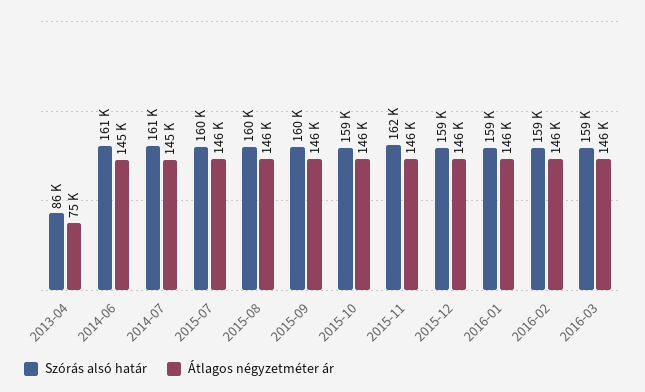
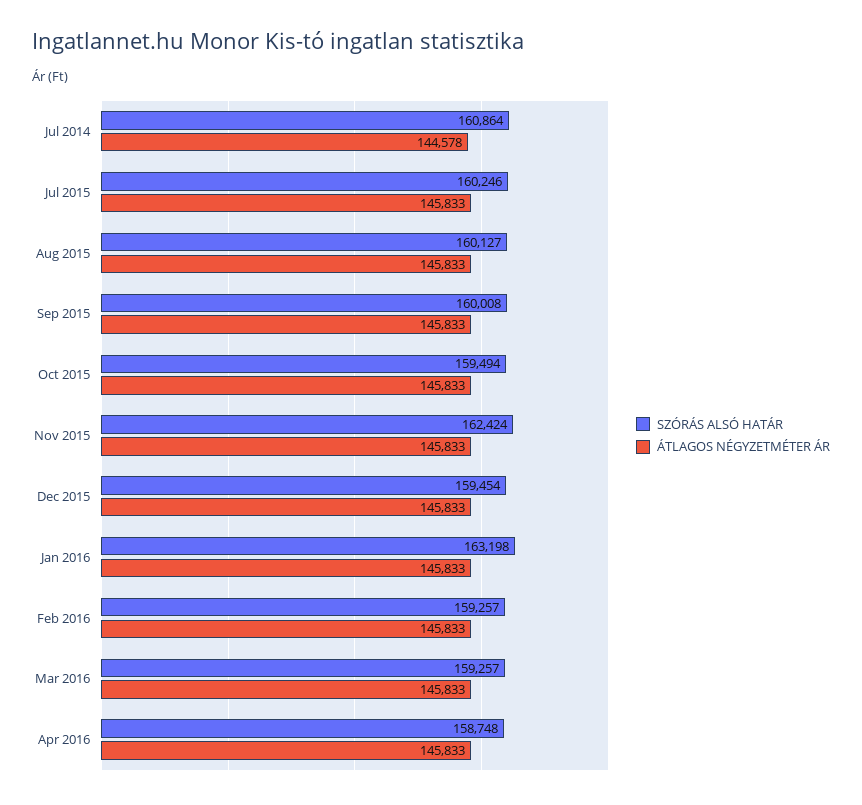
Szórás alsó határ, 2013-04: 86000 -> none
Átlagos négyzetméter ár, 2013-04: 75000 -> none
Szórás alsó határ, 2014-06: 161000 -> none
Átlagos négyzetméter ár, 2014-06: 145000 -> none
Szórás alsó határ, 2016-01: 159000 -> 163198
Szórás alsó határ, Apr 2016: none -> 158748
Átlagos négyzetméter ár, Apr 2016: none -> 145833

